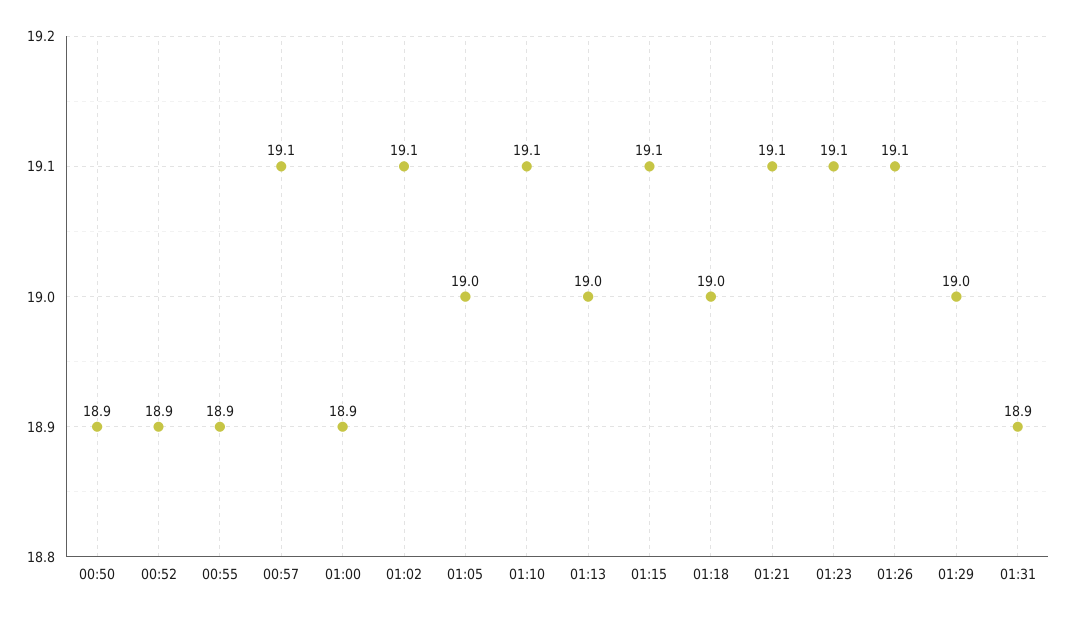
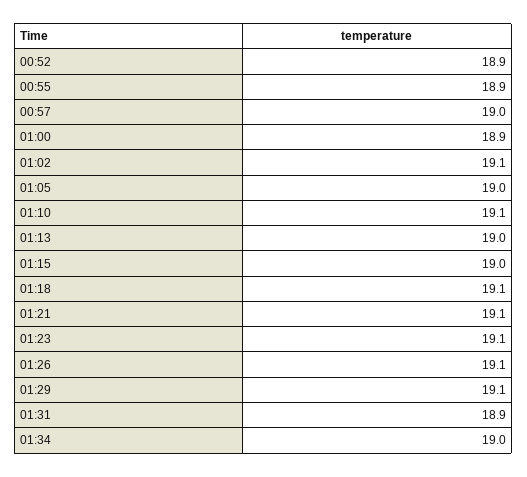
00:50: 18.9 -> none
00:57: 19.1 -> 19
01:15: 19.1 -> 19
01:18: 19 -> 19.1
01:29: 19 -> 19.1
01:34: none -> 19

